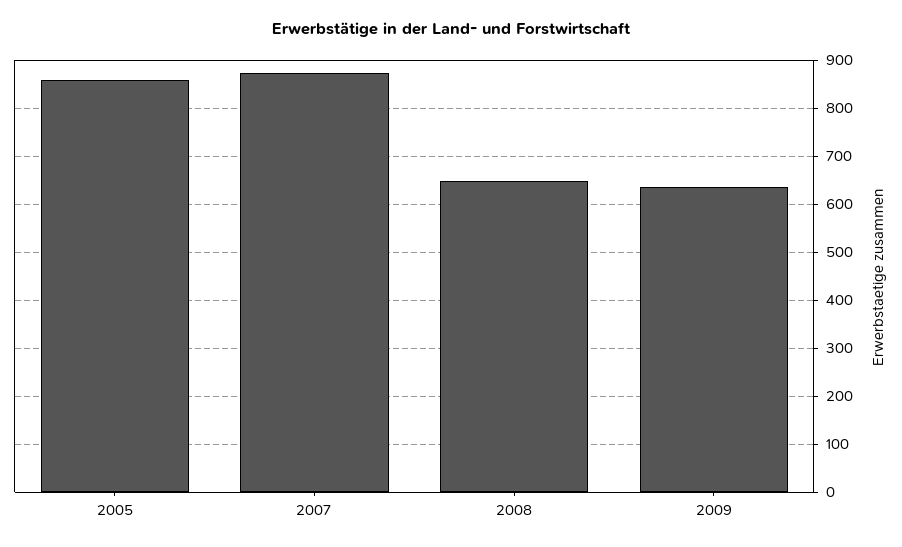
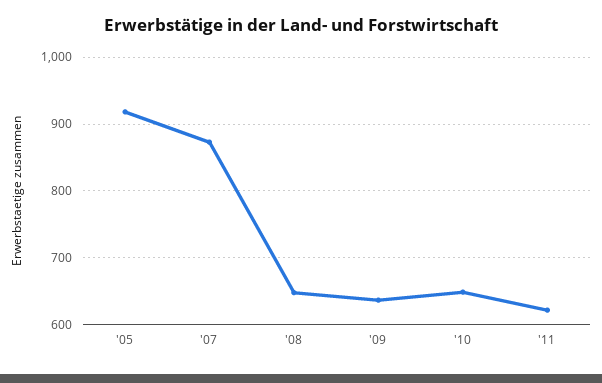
2005: 860 -> 920
'10: none -> 650
'11: none -> 620

